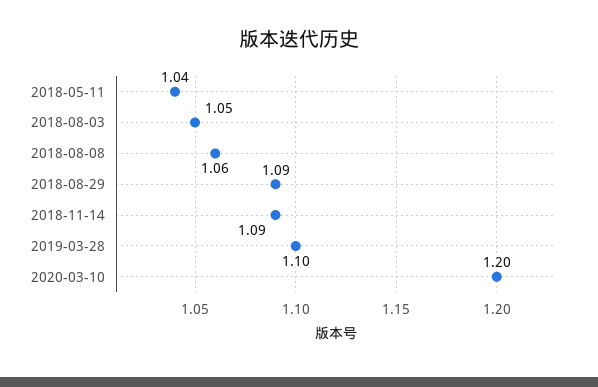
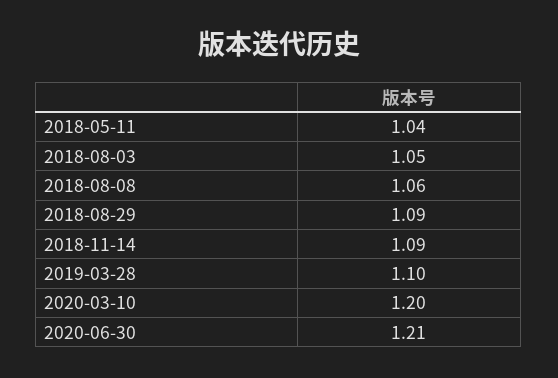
2020-06-30: none -> 1.21

